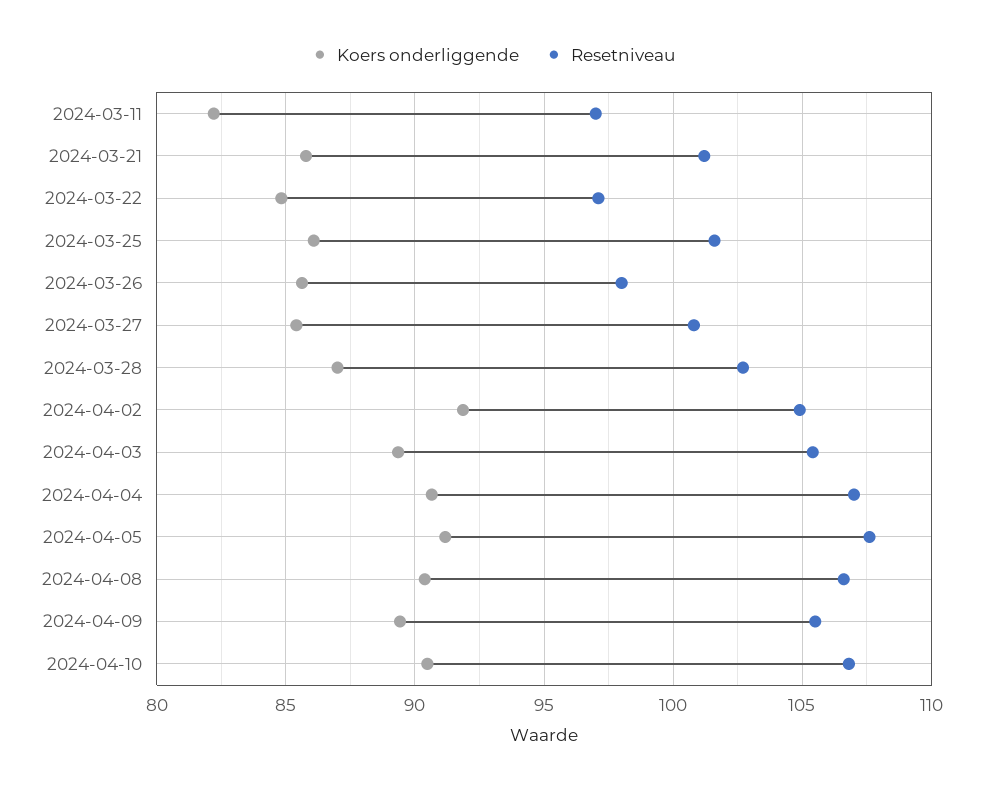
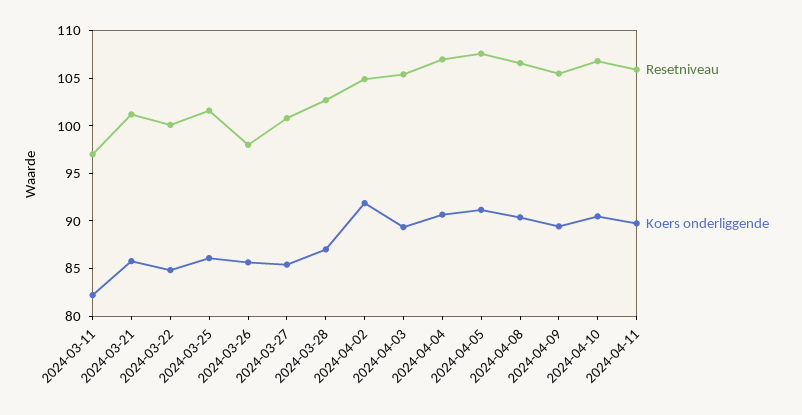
Resetniveau, 2024-03-22: 97 -> 100
Resetniveau, 2024-04-11: none -> 106
Koers onderliggende, 2024-04-11: none -> 90

